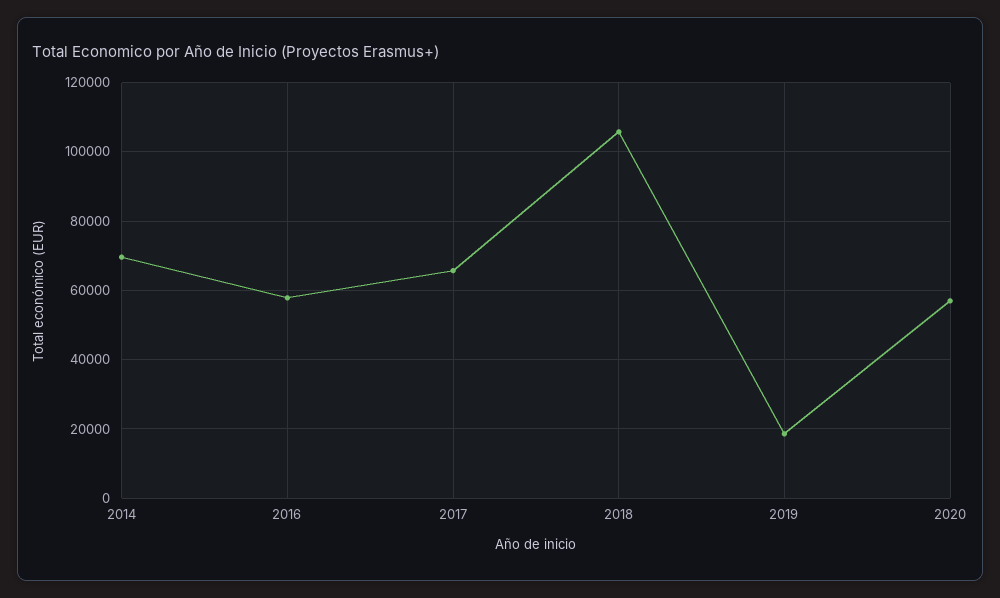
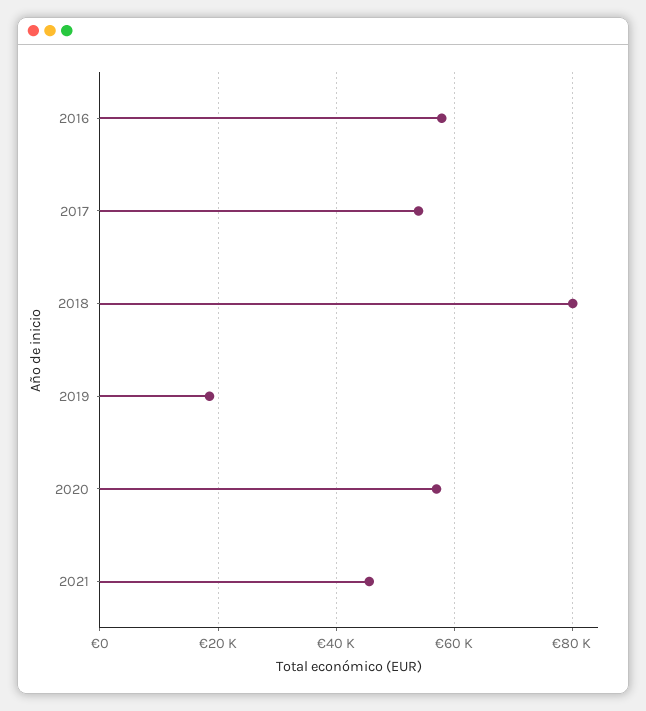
2014: 70000 -> none
2017: 66000 -> 54000
2018: 106000 -> 80000
2021: none -> 46000

